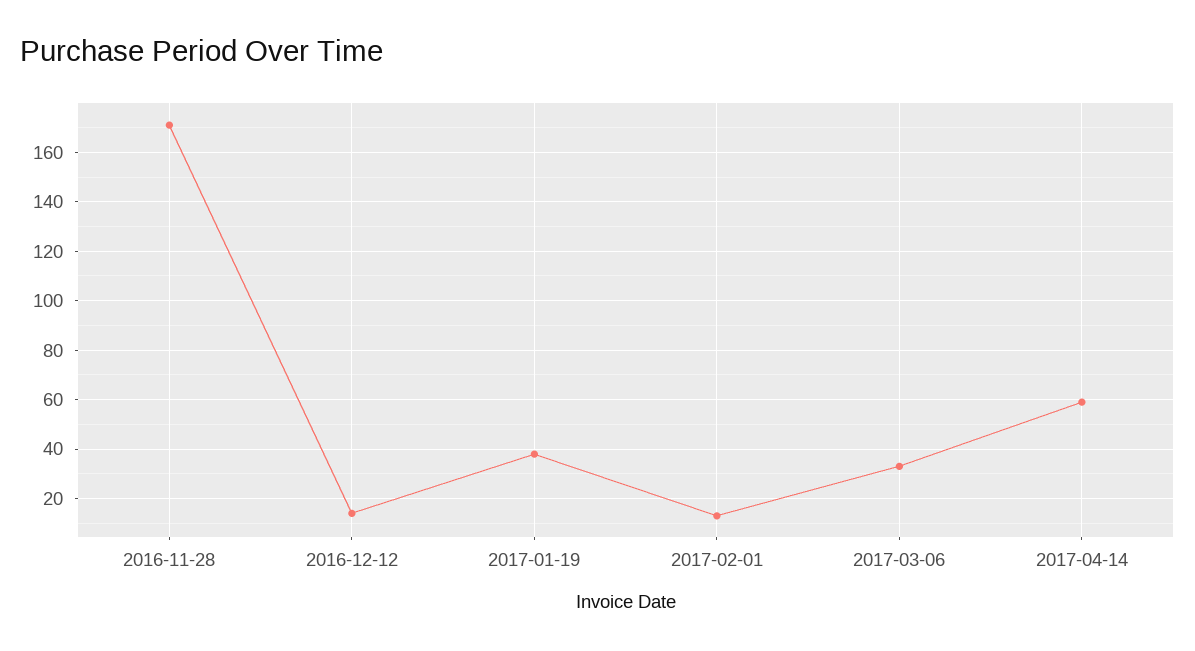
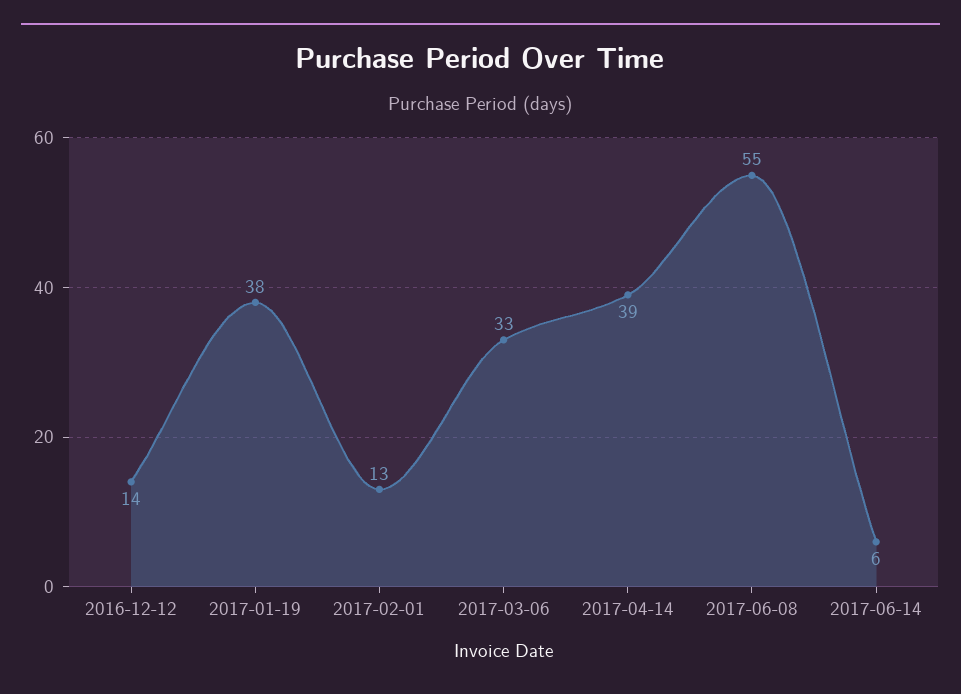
2016-11-28: 170 -> none
2017-04-14: 60 -> 39
2017-06-08: none -> 55
2017-06-14: none -> 6

